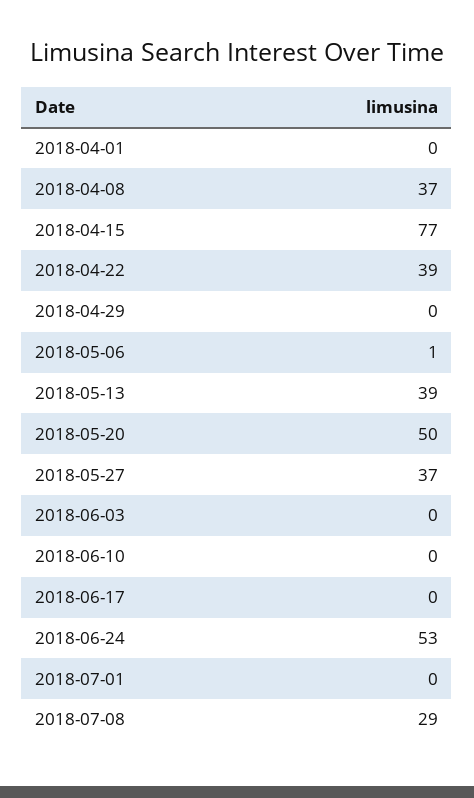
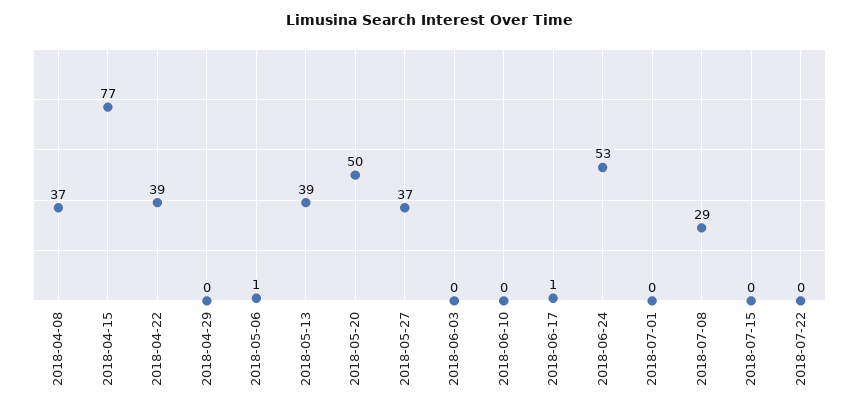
2018-04-01: 0 -> none
2018-06-17: 0 -> 1
2018-07-15: none -> 0
2018-07-22: none -> 0

